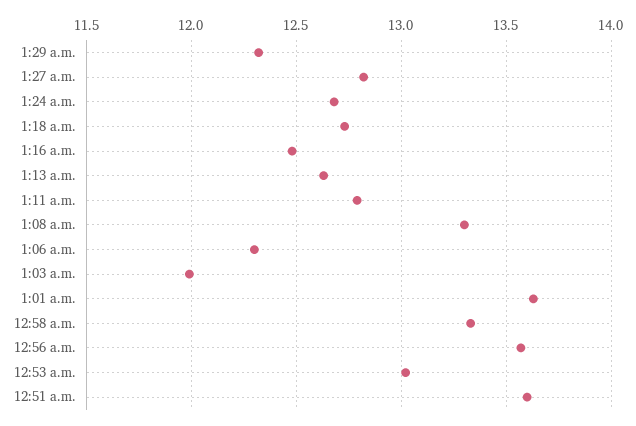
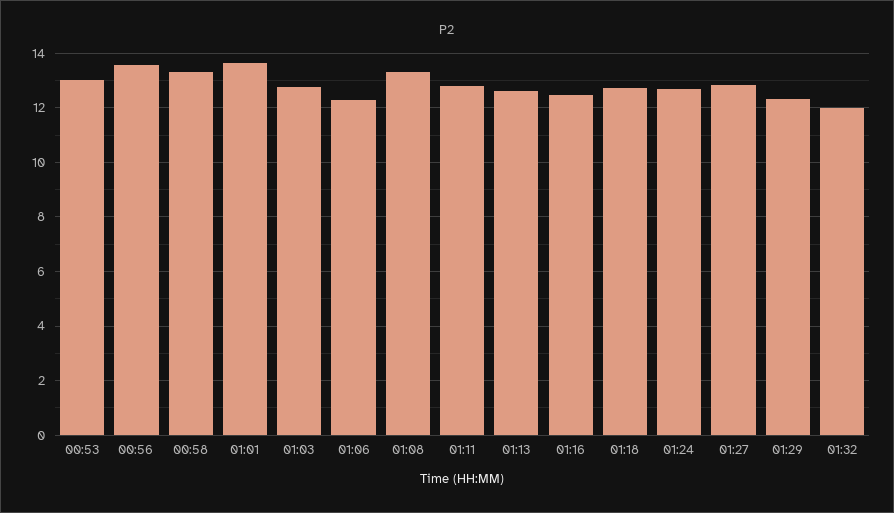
1:03 a.m.: 12 -> 12.75
12:51 a.m.: 13.6 -> none
01:32: none -> 12

